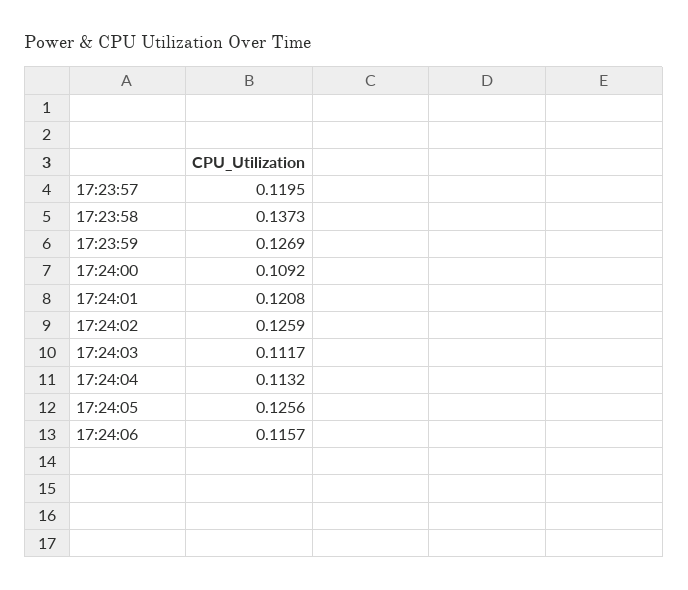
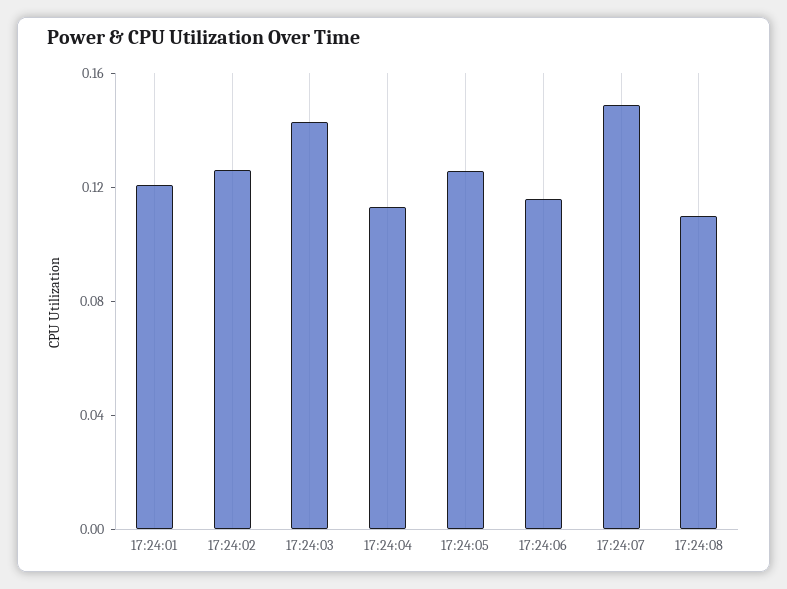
17:23:57: 0.1195 -> none
17:23:58: 0.1373 -> none
17:23:59: 0.1269 -> none
17:24:00: 0.1092 -> none
17:24:03: 0.1117 -> 0.14
17:24:07: none -> 0.15
17:24:08: none -> 0.11

